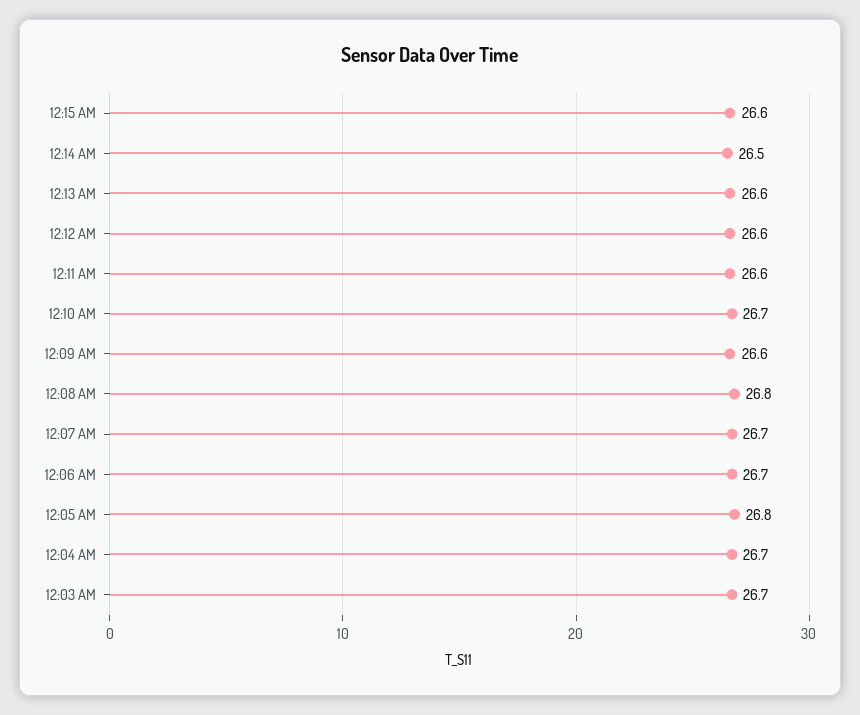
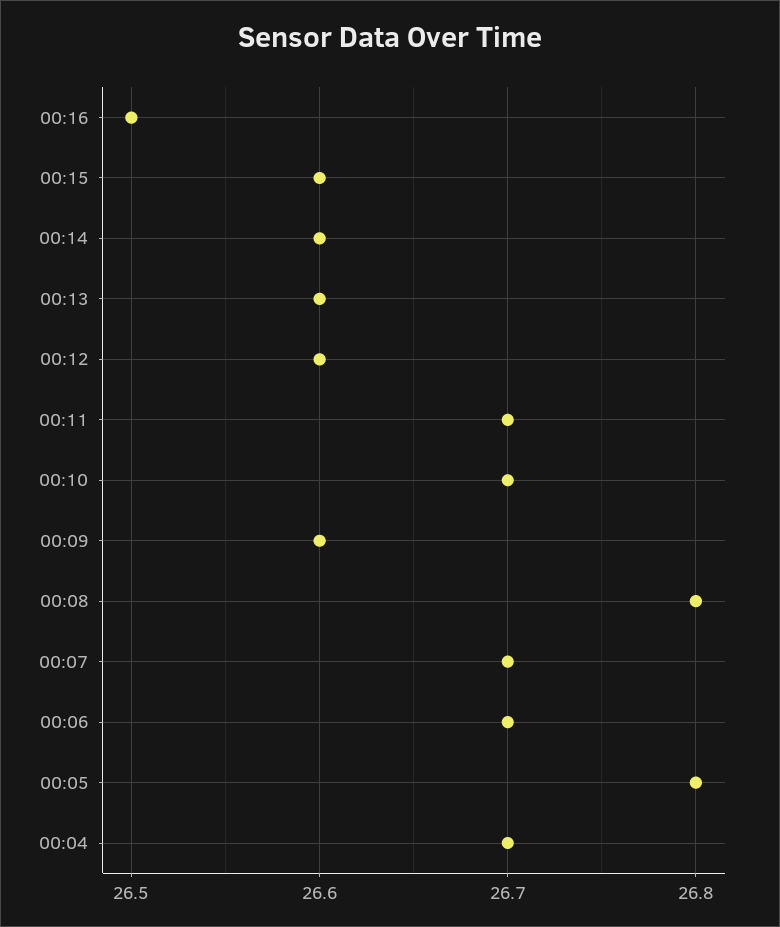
12:14 AM: 26.5 -> 26.6
12:11 AM: 26.6 -> 26.7
12:03 AM: 26.7 -> none
00:16: none -> 26.5

